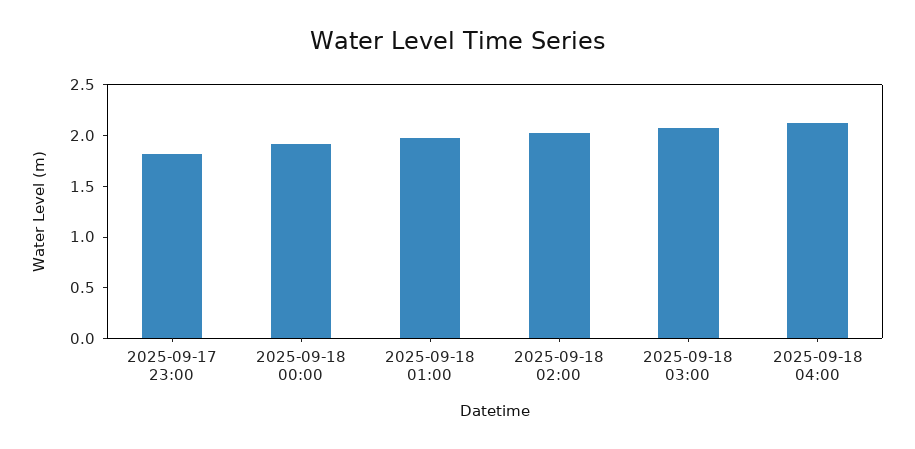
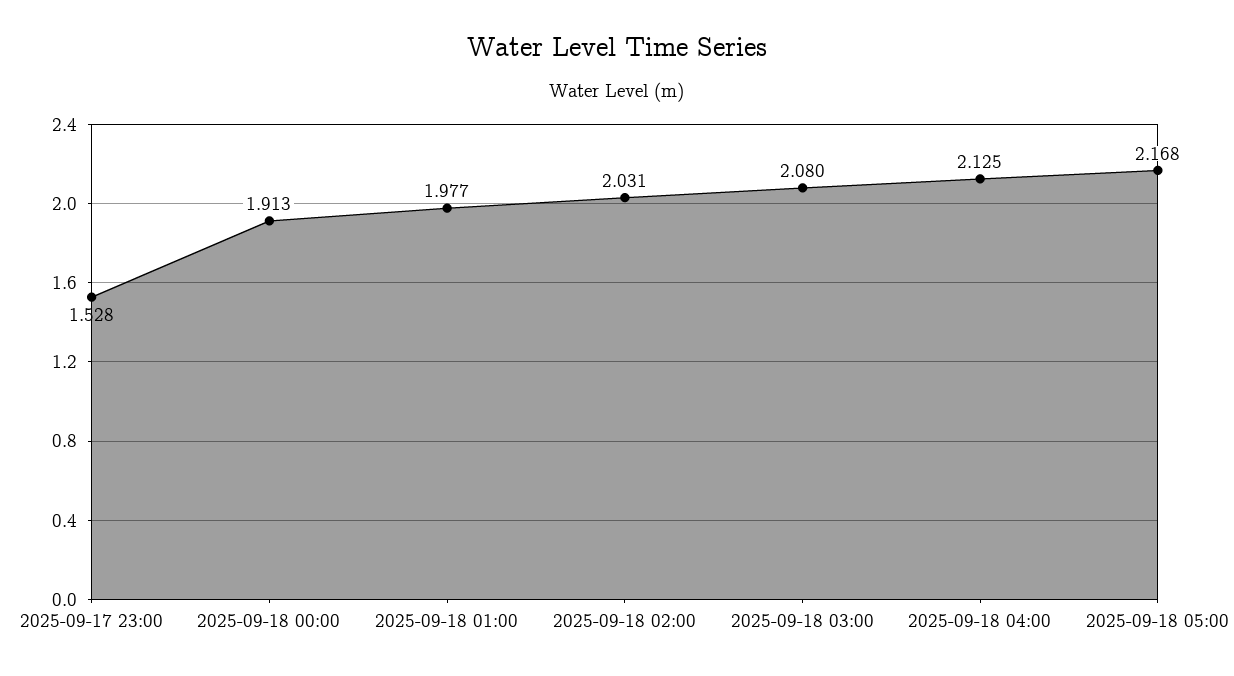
2025-09-17 23:00: 1.8 -> 1.528
2025-09-18 05:00: none -> 2.168

